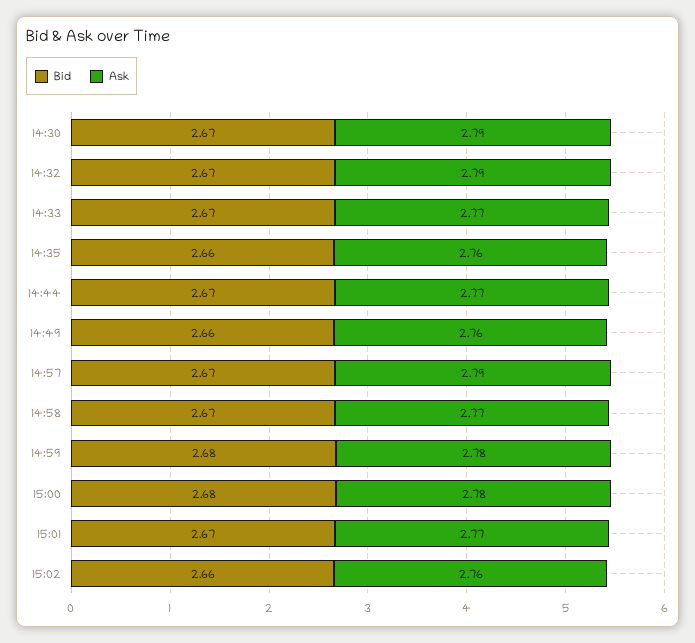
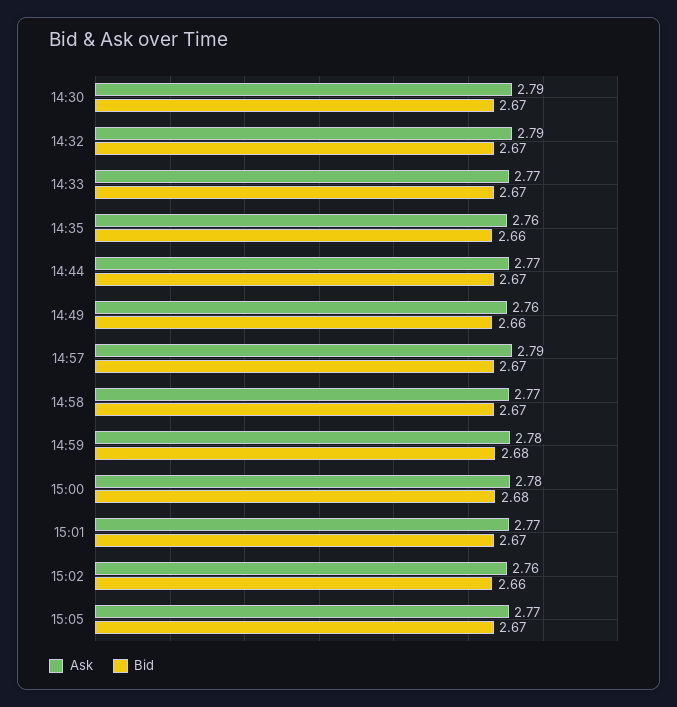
Ask, 15:05: none -> 2.77
Bid, 15:05: none -> 2.67

